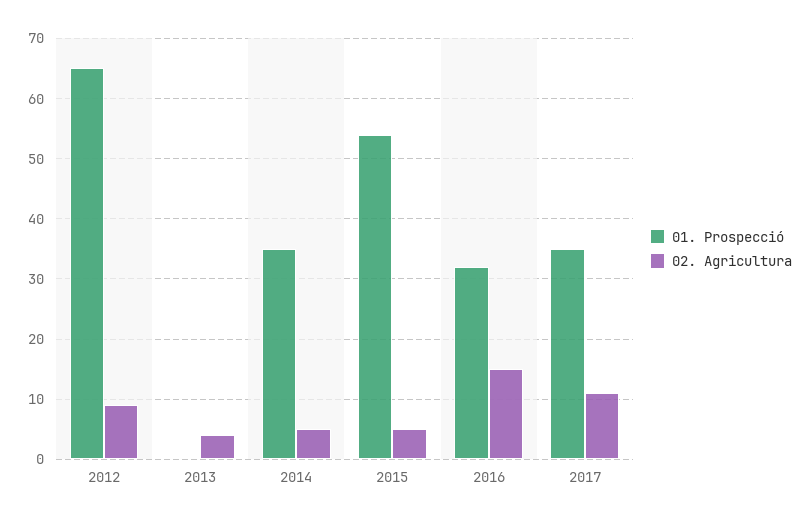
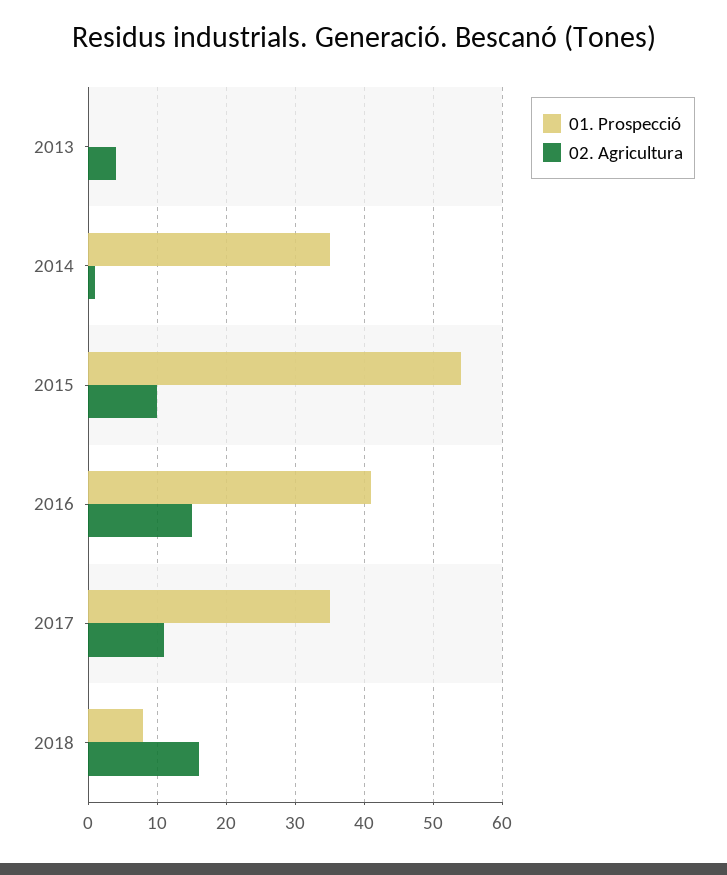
01. Prospecció, 2012: 65 -> none
02. Agricultura, 2012: 9 -> none
02. Agricultura, 2014: 5 -> 1
02. Agricultura, 2015: 5 -> 10
01. Prospecció, 2016: 32 -> 41
01. Prospecció, 2018: none -> 8
02. Agricultura, 2018: none -> 16

